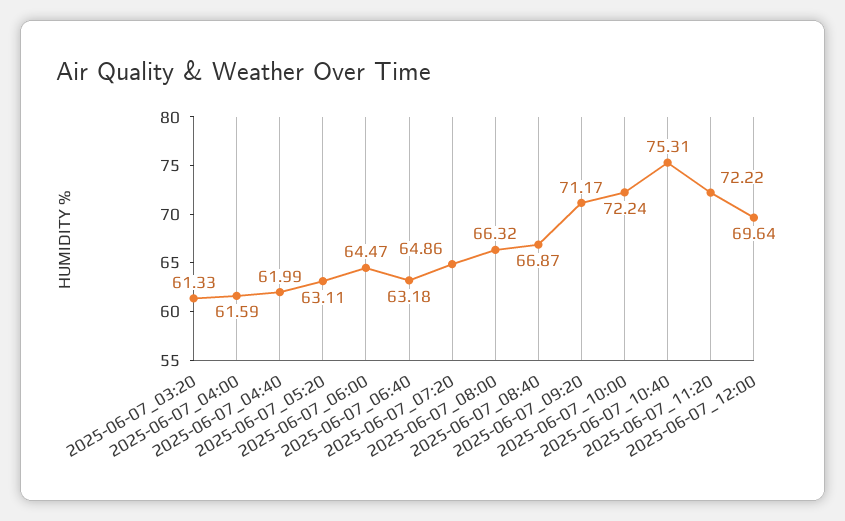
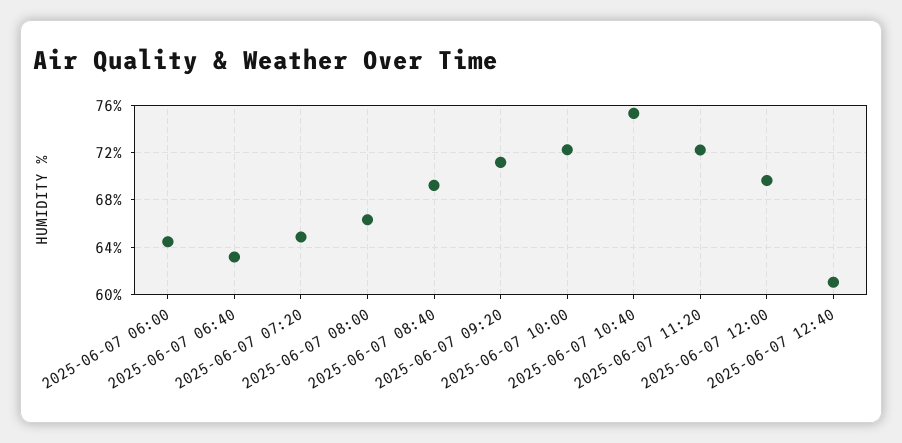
2025-06-07_03:20: 61.33 -> none
2025-06-07_04:00: 61.59 -> none
2025-06-07_04:40: 61.99 -> none
2025-06-07_05:20: 63.11 -> none
2025-06-07_08:40: 66.87 -> 69
2025-06-07 12:40: none -> 61

